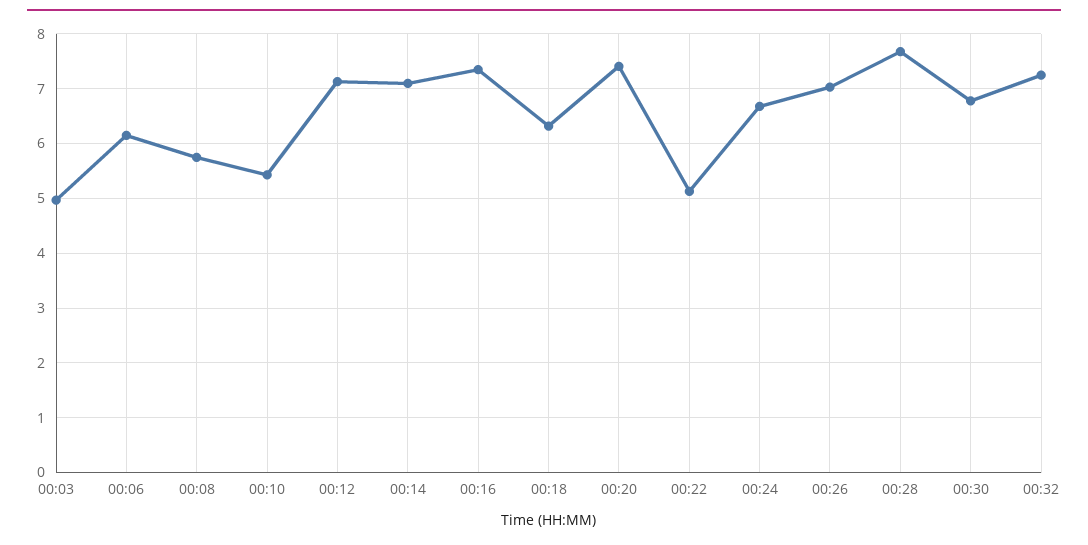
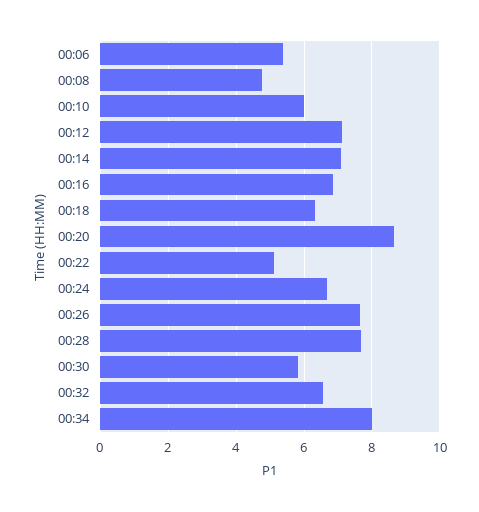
00:03: 5 -> none
00:06: 6.2 -> 5.4
00:08: 5.8 -> 4.8
00:10: 5.4 -> 6
00:16: 7.4 -> 6.8
00:20: 7.4 -> 8.6
00:26: 7 -> 7.6
00:30: 6.8 -> 5.8
00:32: 7.2 -> 6.6
00:34: none -> 8

